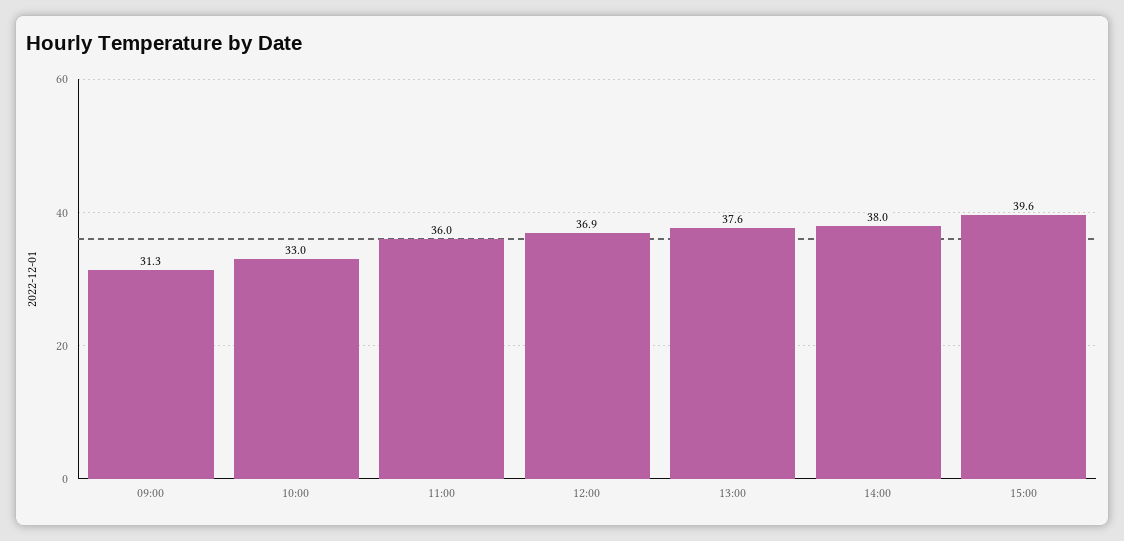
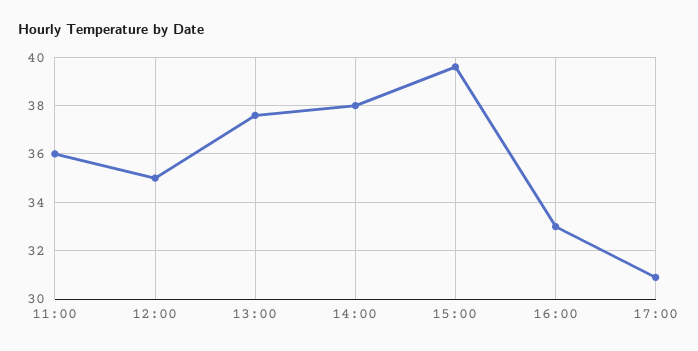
09:00: 31.3 -> none
10:00: 33 -> none
12:00: 36.9 -> 35
16:00: none -> 33
17:00: none -> 31

